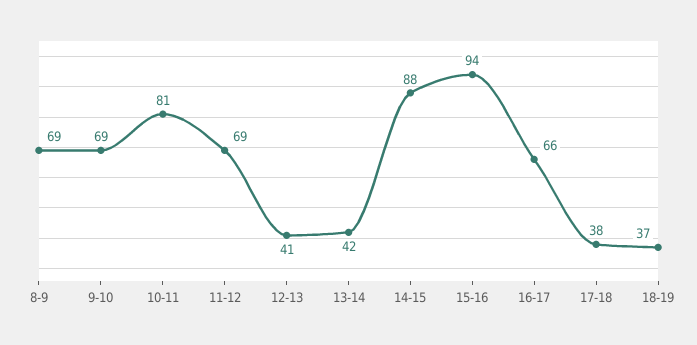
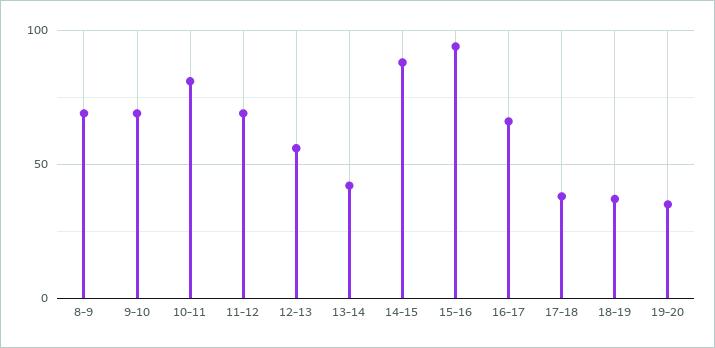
12-13: 41 -> 55
19-20: none -> 35

